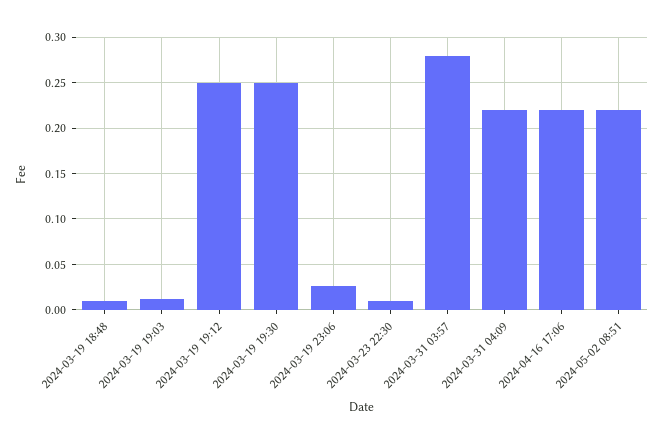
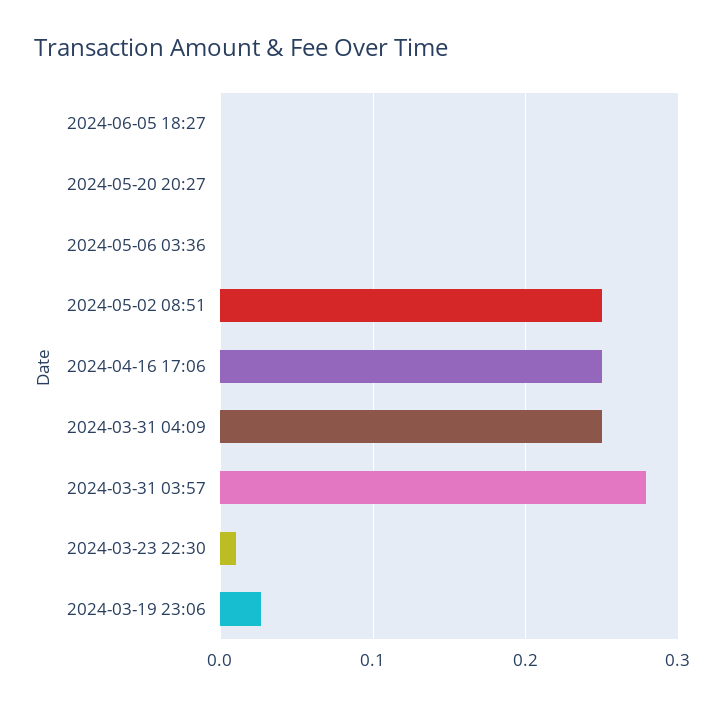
2024-03-19 18:48: 0.01 -> none
2024-03-19 19:03: 0.01 -> none
2024-03-19 19:12: 0.25 -> none
2024-03-19 19:30: 0.25 -> none
2024-03-31 04:09: 0.22 -> 0.25
2024-04-16 17:06: 0.22 -> 0.25
2024-05-02 08:51: 0.22 -> 0.25
2024-06-05 18:27: none -> 0
2024-05-20 20:27: none -> 0
2024-05-06 03:36: none -> 0

